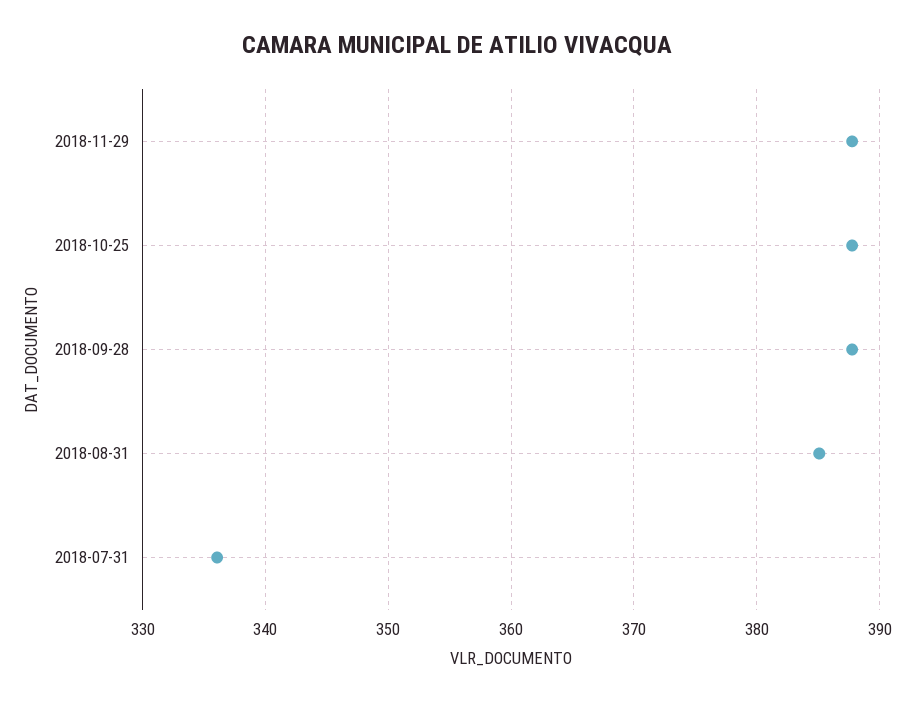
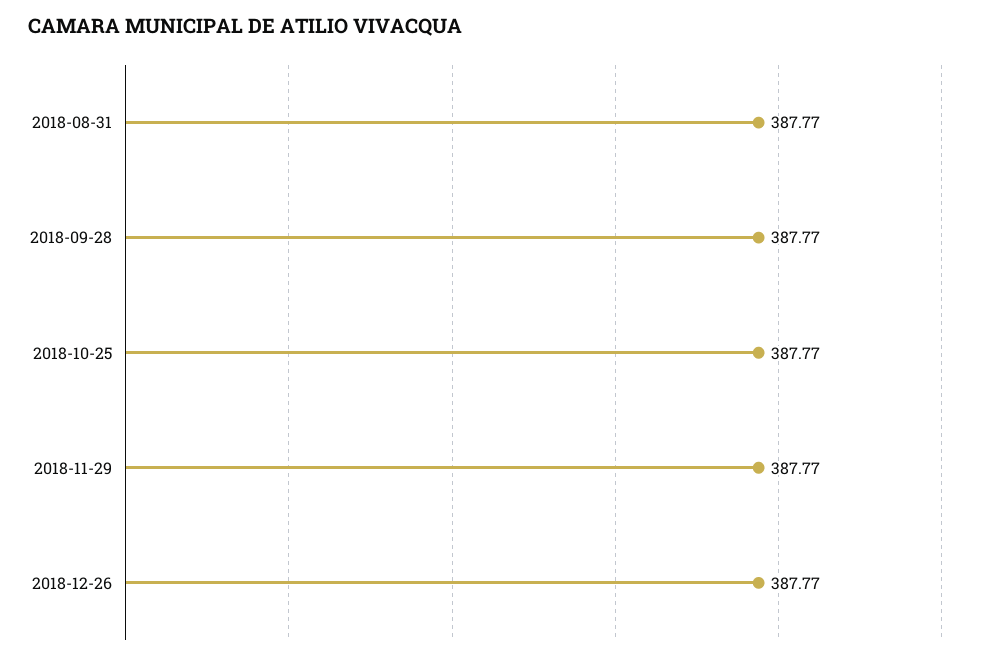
2018-08-31: 385 -> 387.77
2018-07-31: 336 -> none
2018-12-26: none -> 387.77

